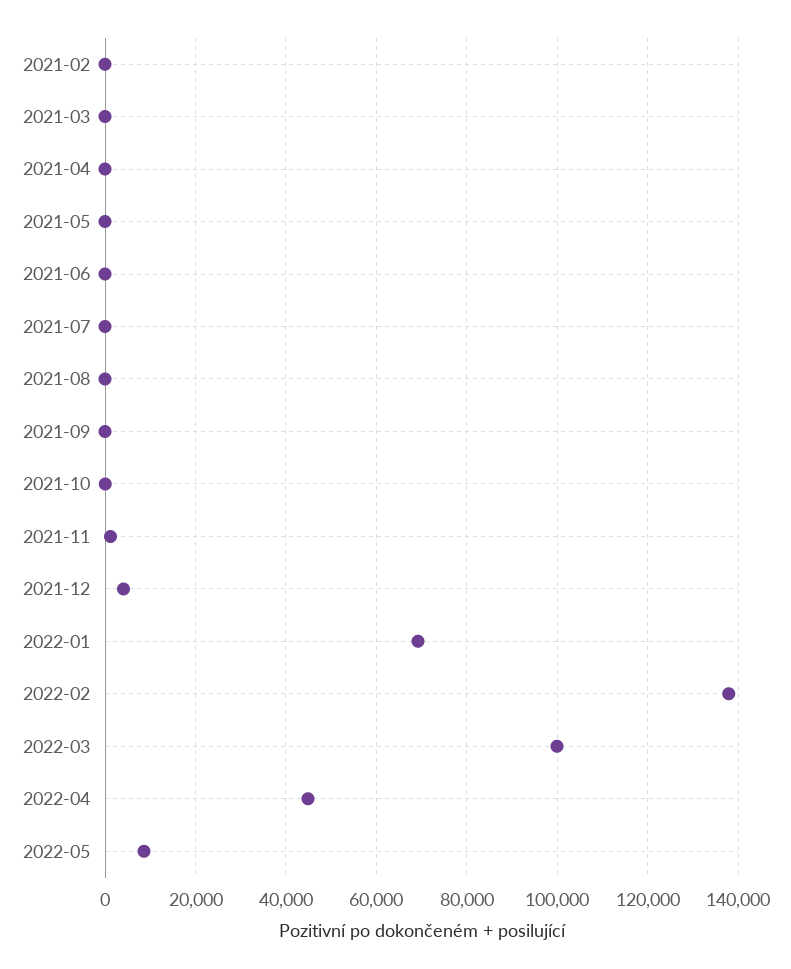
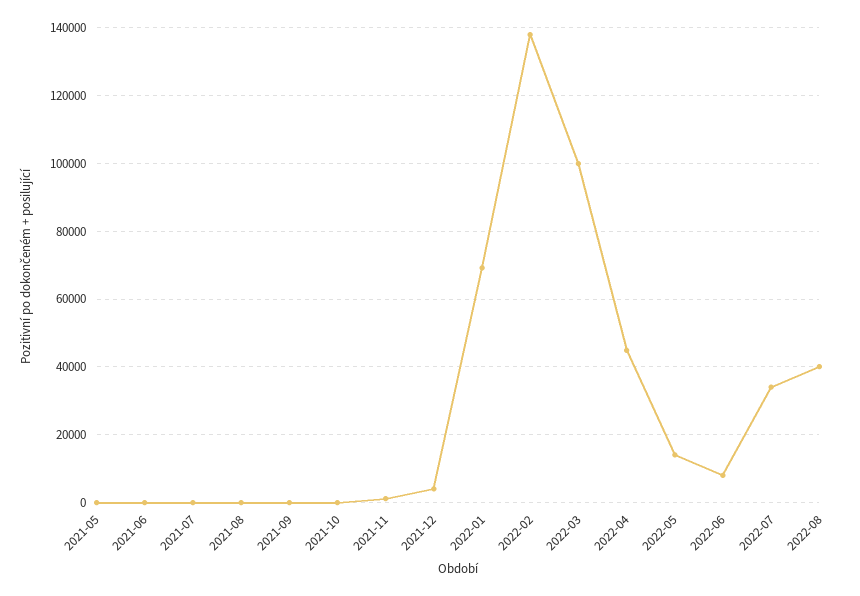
2021-02: 0 -> none
2021-03: 0 -> none
2021-04: 0 -> none
2022-05: 8000 -> 14000
2022-06: none -> 8000
2022-07: none -> 34000
2022-08: none -> 40000

